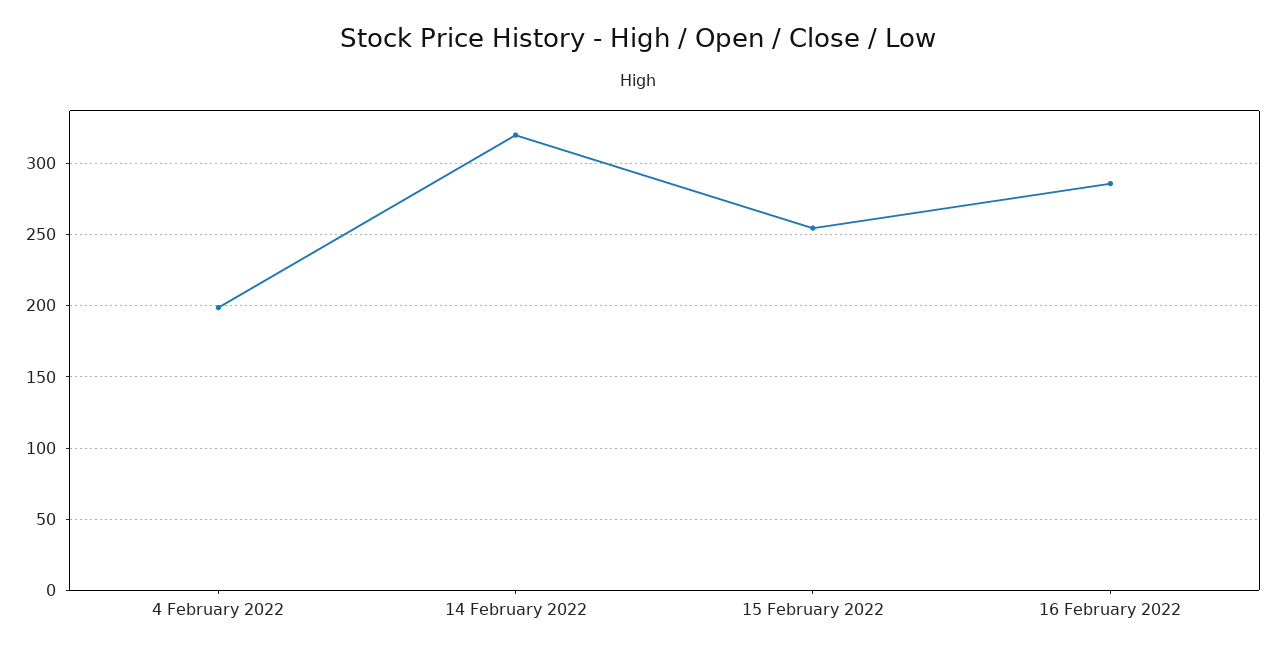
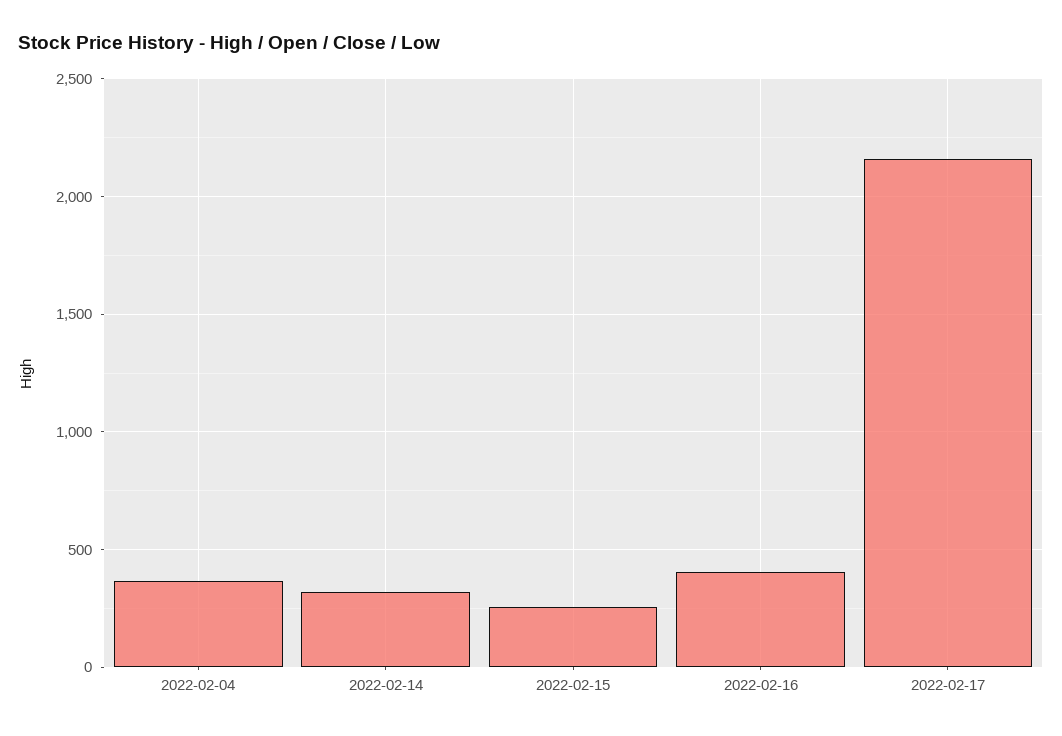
4 February 2022: 200 -> 350
16 February 2022: 285 -> 400
2022-02-17: none -> 2150

